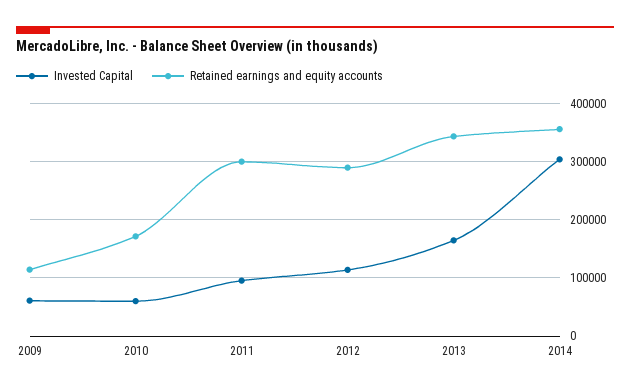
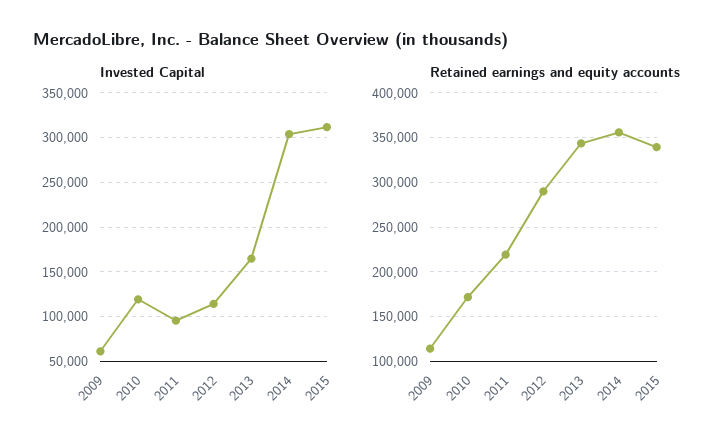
Invested Capital, 2010: 60000 -> 120000
Retained earnings and equity accounts, 2011: 300000 -> 220000
Invested Capital, 2015: none -> 310000
Retained earnings and equity accounts, 2015: none -> 340000

